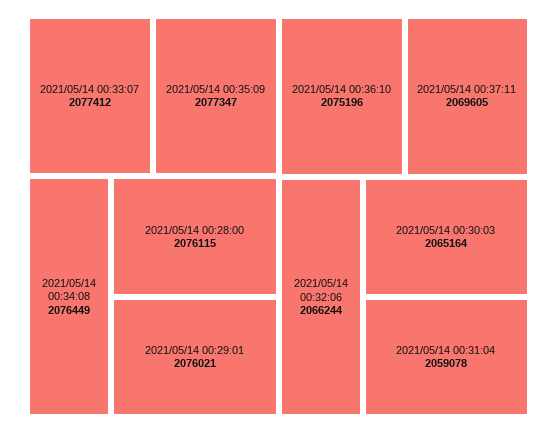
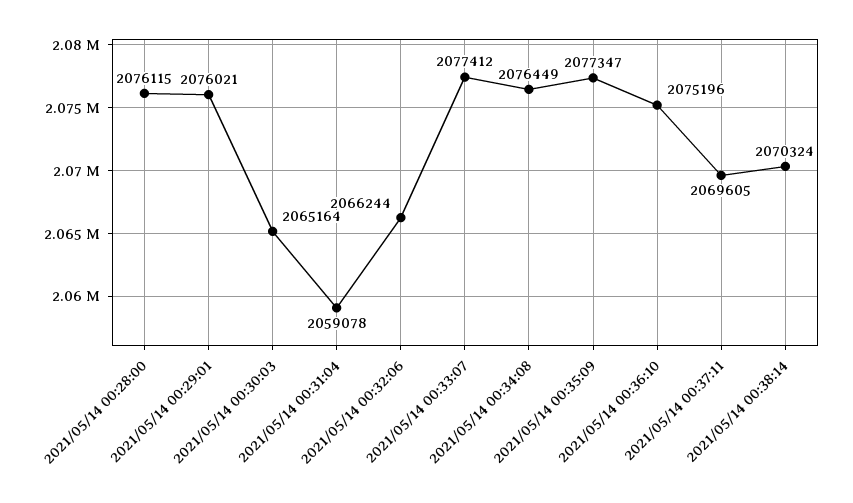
2021/05/14 00:38:14: none -> 2070324

